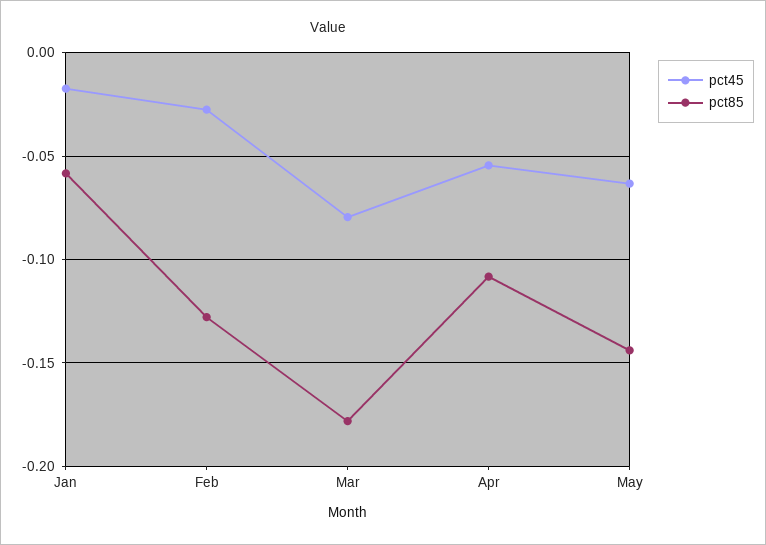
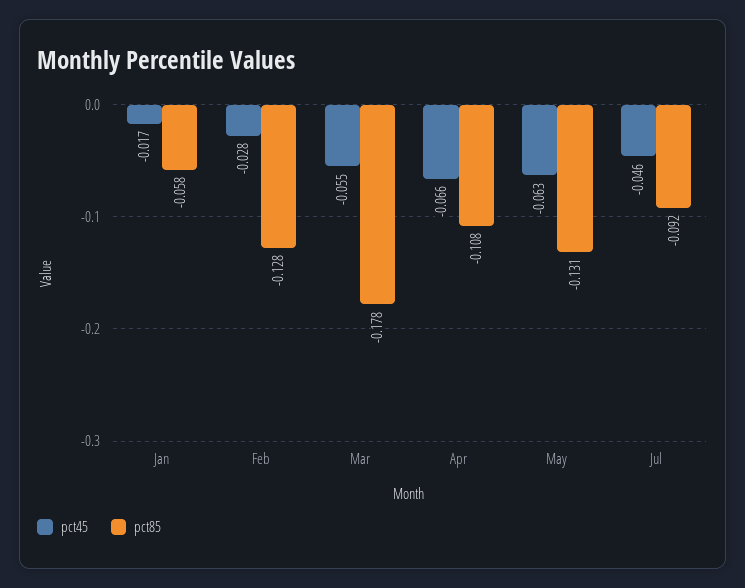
pct45, Mar: -0.08 -> -0.055
pct45, Apr: -0.055 -> -0.066
pct85, May: -0.145 -> -0.131
pct45, Jul: none -> -0.046
pct85, Jul: none -> -0.092

